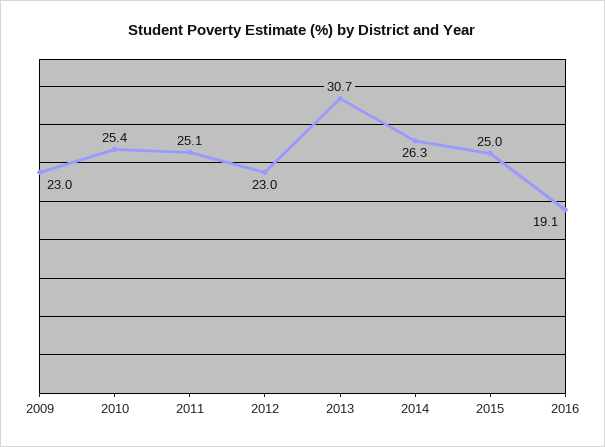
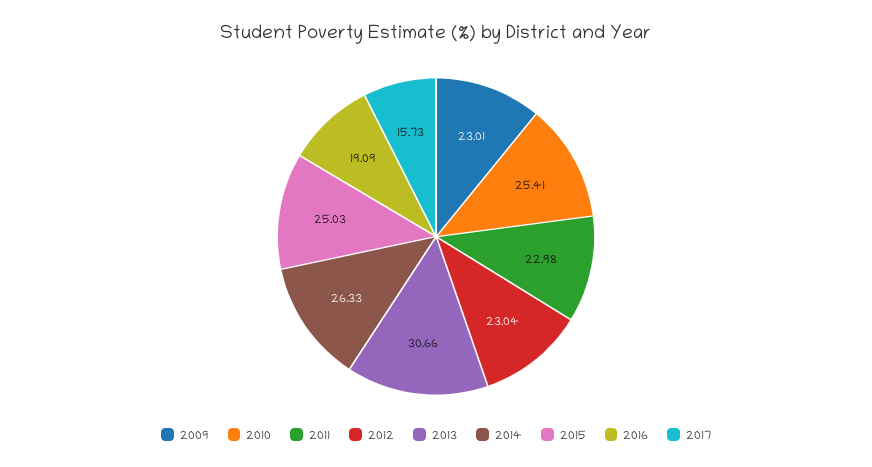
2011: 25.1 -> 22.98
2017: none -> 15.73

